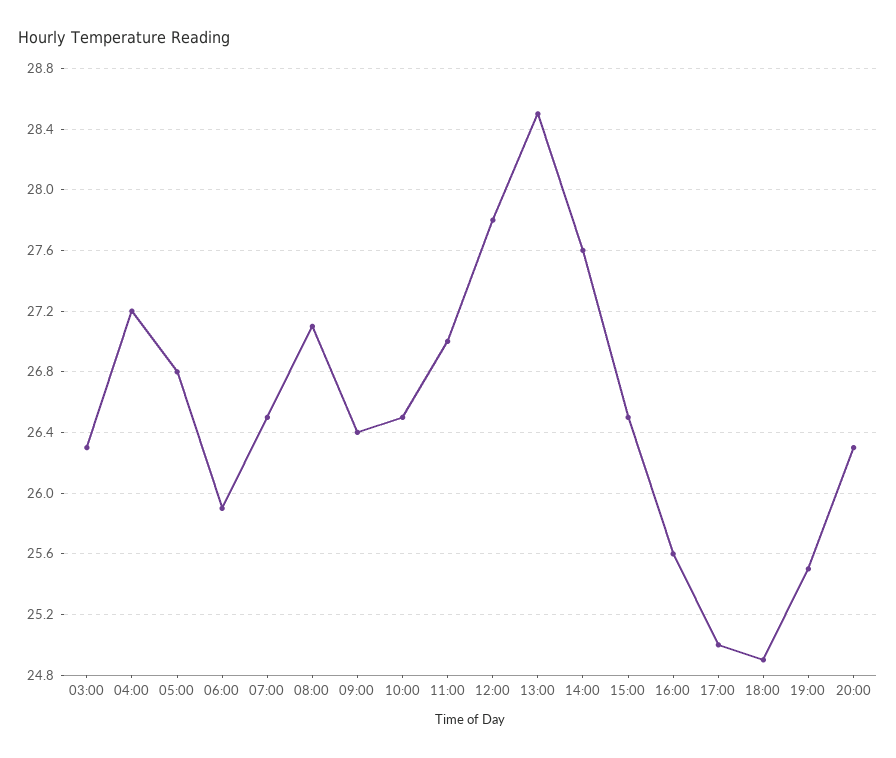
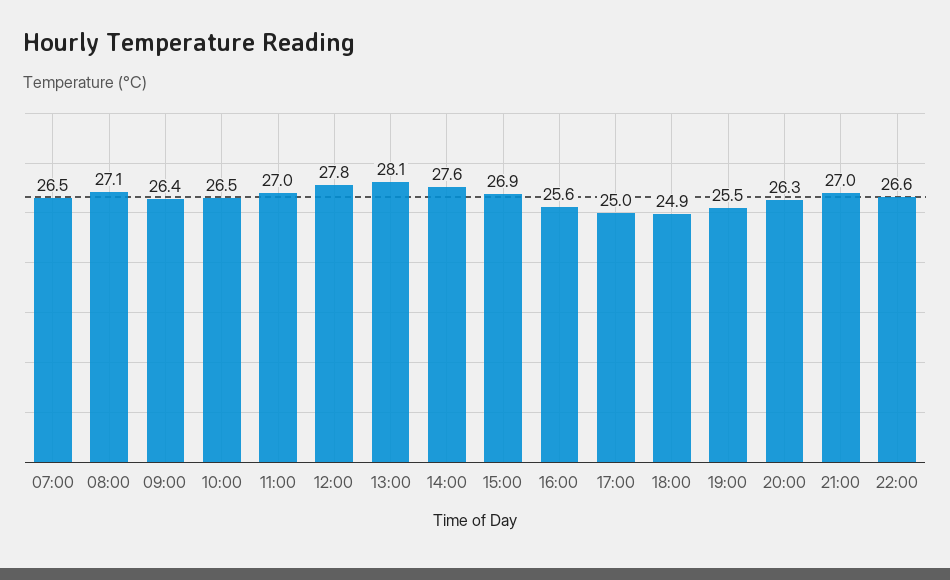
03:00: 26.3 -> none
04:00: 27.2 -> none
05:00: 26.8 -> none
06:00: 25.9 -> none
13:00: 28.5 -> 28.1
15:00: 26.5 -> 26.9
21:00: none -> 27
22:00: none -> 26.6

